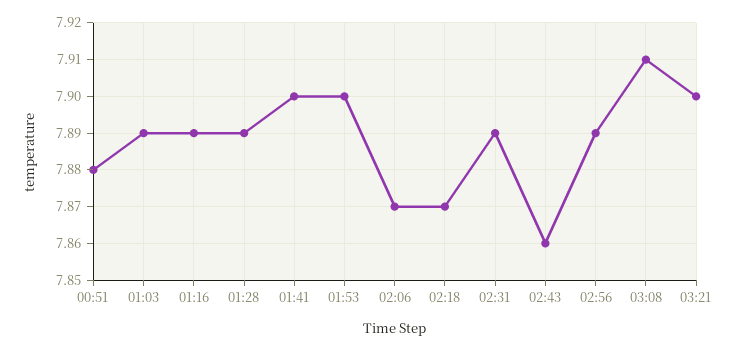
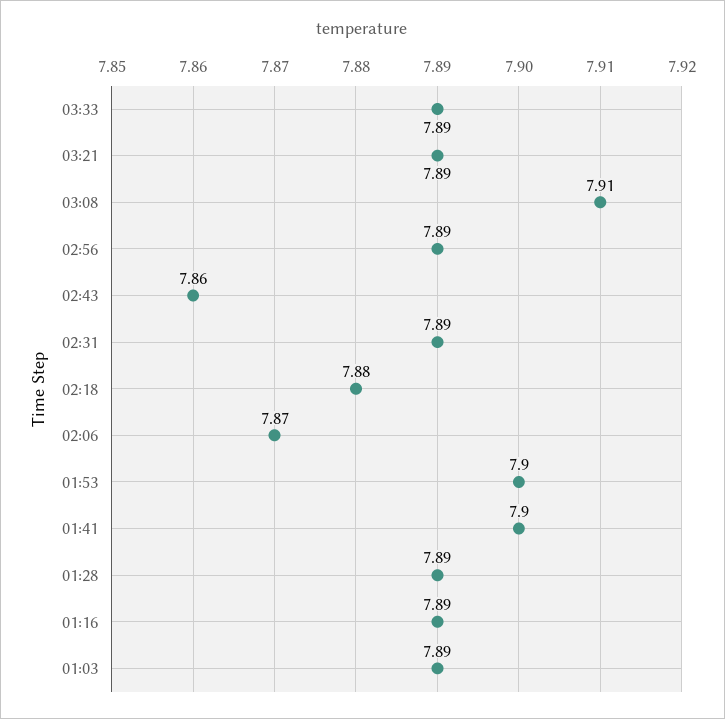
00:51: 7.88 -> none
02:18: 7.87 -> 7.88
03:21: 7.9 -> 7.89
03:33: none -> 7.89

